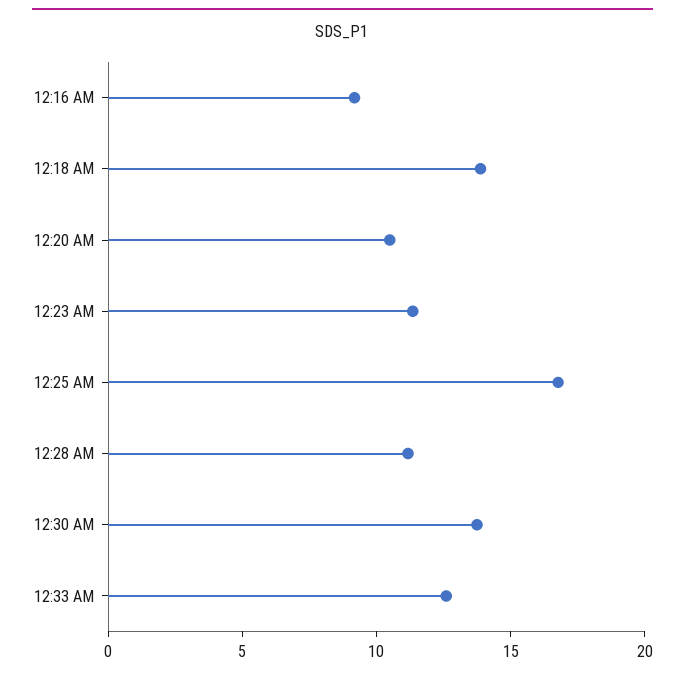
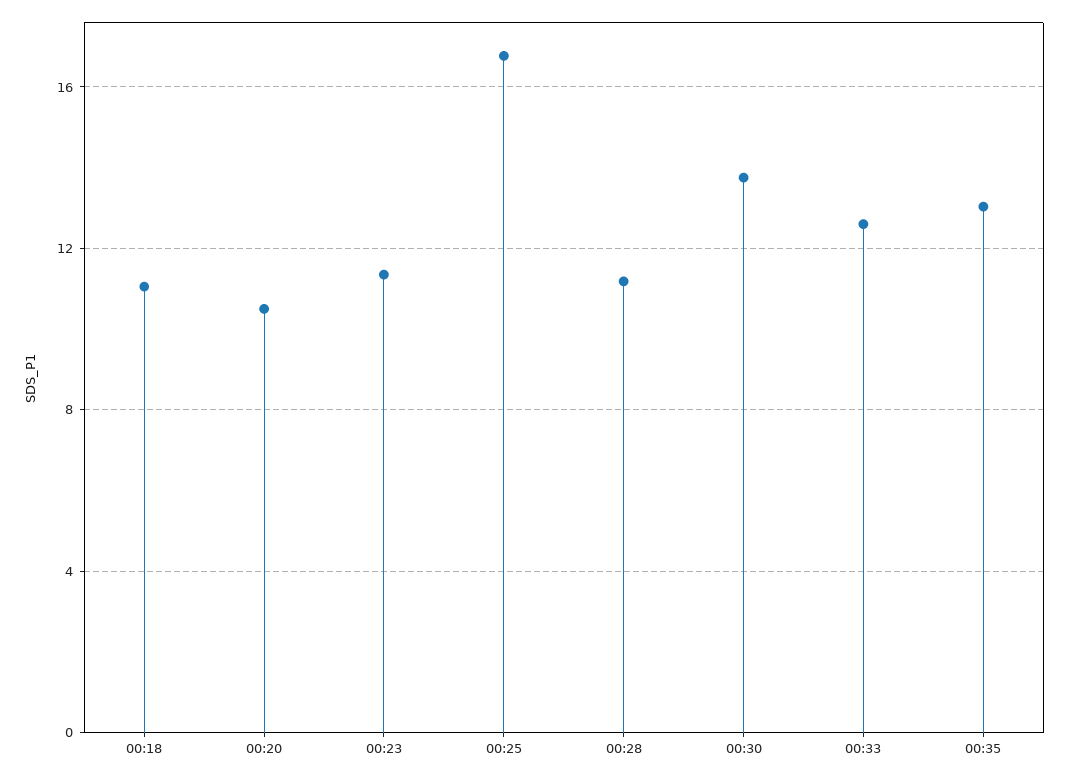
12:16 AM: 9 -> none
12:18 AM: 14 -> 11
00:35: none -> 13

